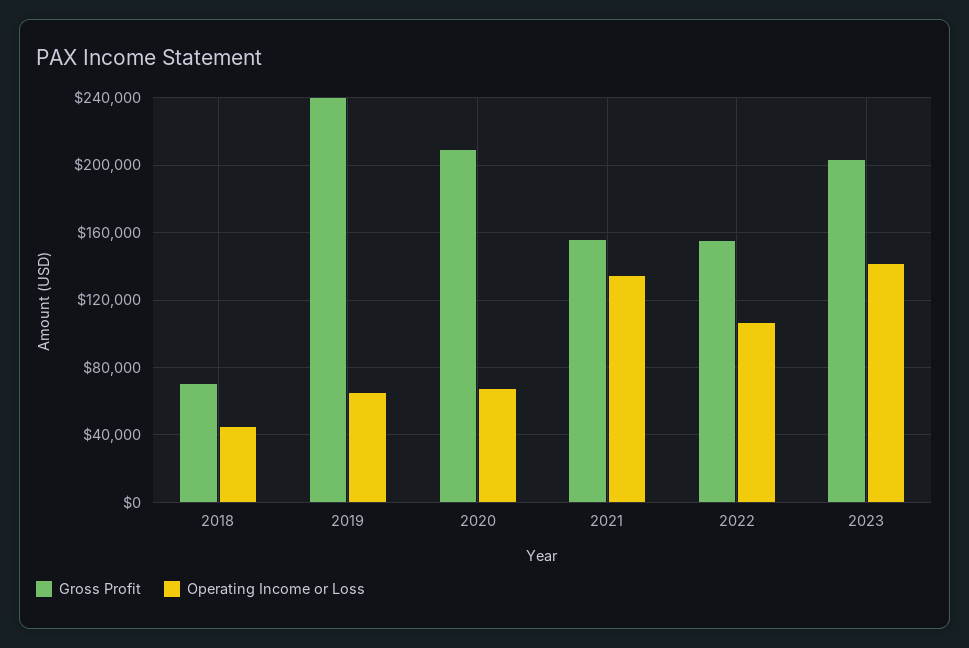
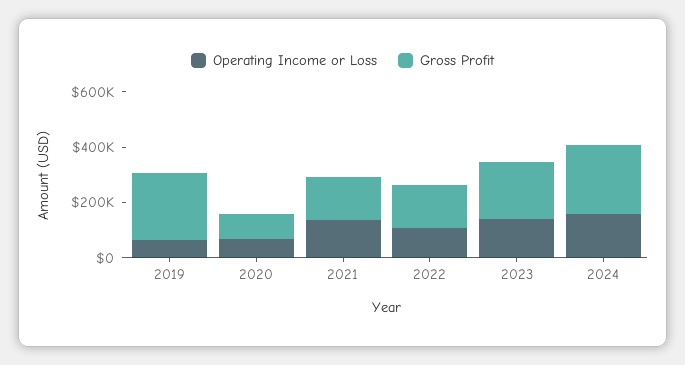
Gross Profit, 2018: 70000 -> none
Operating Income or Loss, 2018: 45000 -> none
Gross Profit, 2020: 210000 -> 100000
Operating Income or Loss, 2024: none -> 150000
Gross Profit, 2024: none -> 250000

